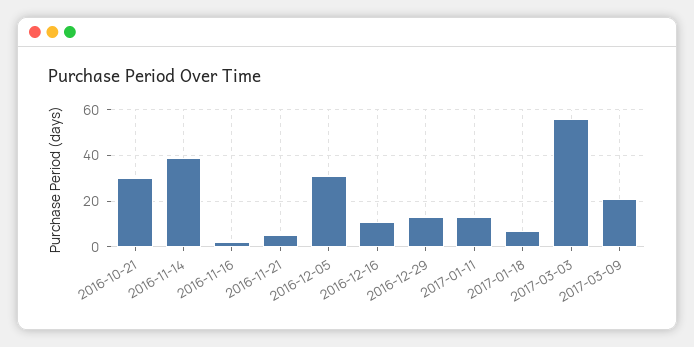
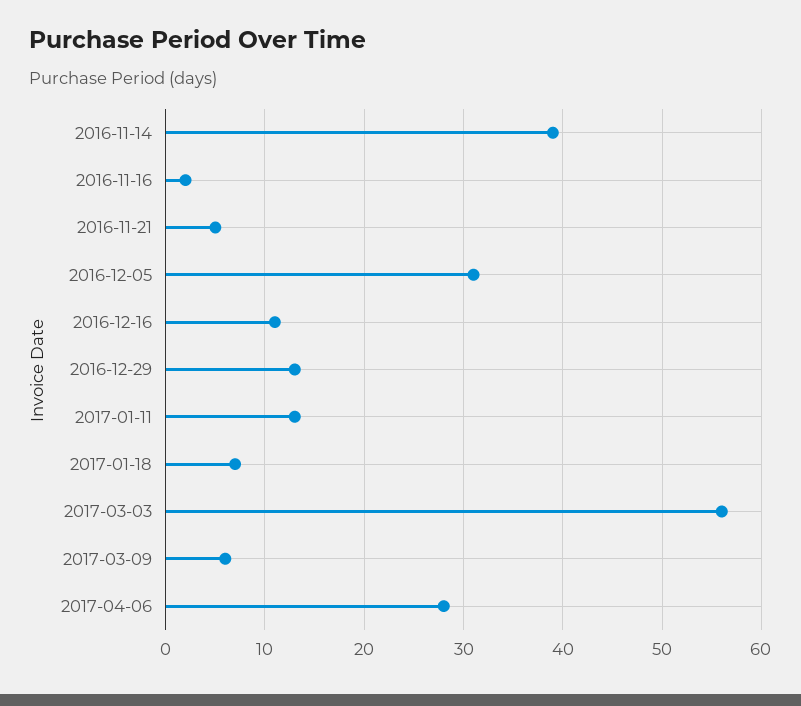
2016-10-21: 30 -> none
2017-03-09: 20 -> 6
2017-04-06: none -> 28

